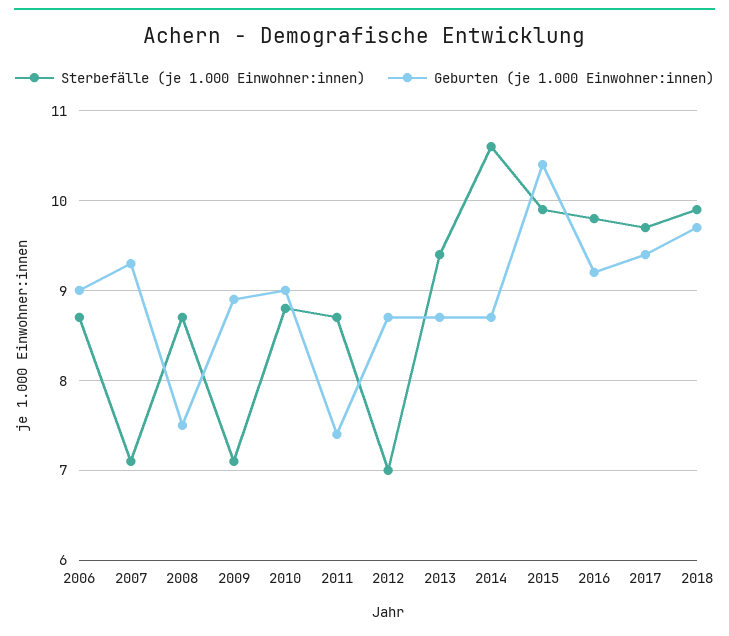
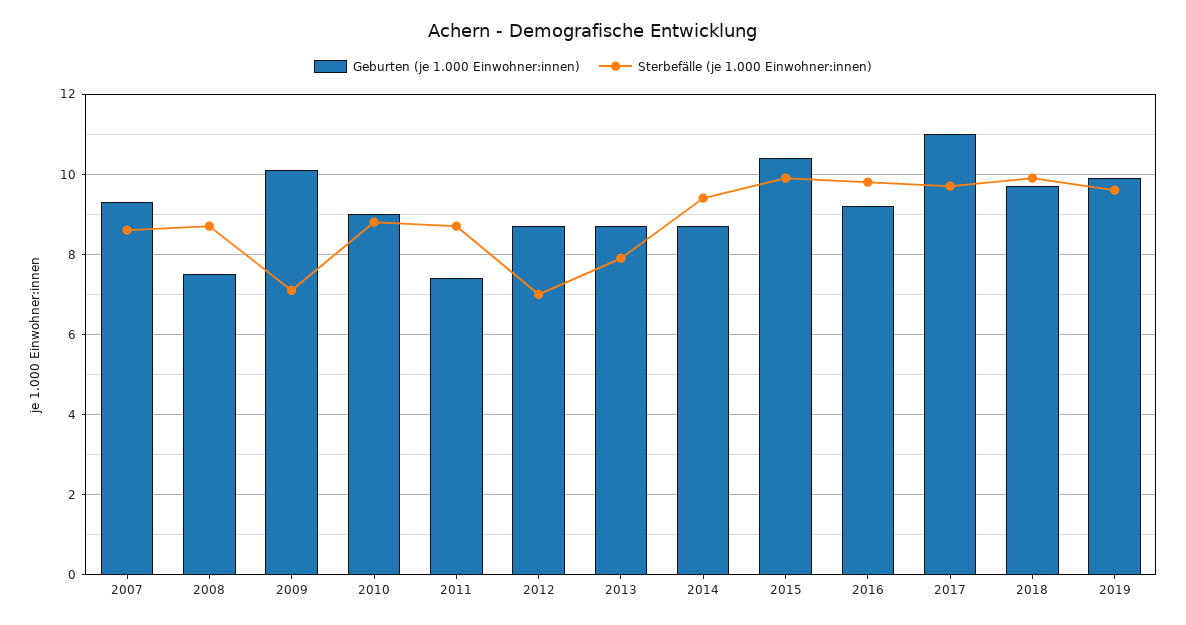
Sterbefälle (je 1.000 Einwohner:innen), 2006: 8.7 -> none
Geburten (je 1.000 Einwohner:innen), 2006: 9 -> none
Sterbefälle (je 1.000 Einwohner:innen), 2007: 7.1 -> 8.5
Geburten (je 1.000 Einwohner:innen), 2009: 8.9 -> 10
Sterbefälle (je 1.000 Einwohner:innen), 2013: 9.4 -> 8
Sterbefälle (je 1.000 Einwohner:innen), 2014: 10.6 -> 9.5
Geburten (je 1.000 Einwohner:innen), 2017: 9.4 -> 11
Geburten (je 1.000 Einwohner:innen), 2019: none -> 10
Sterbefälle (je 1.000 Einwohner:innen), 2019: none -> 9.5

